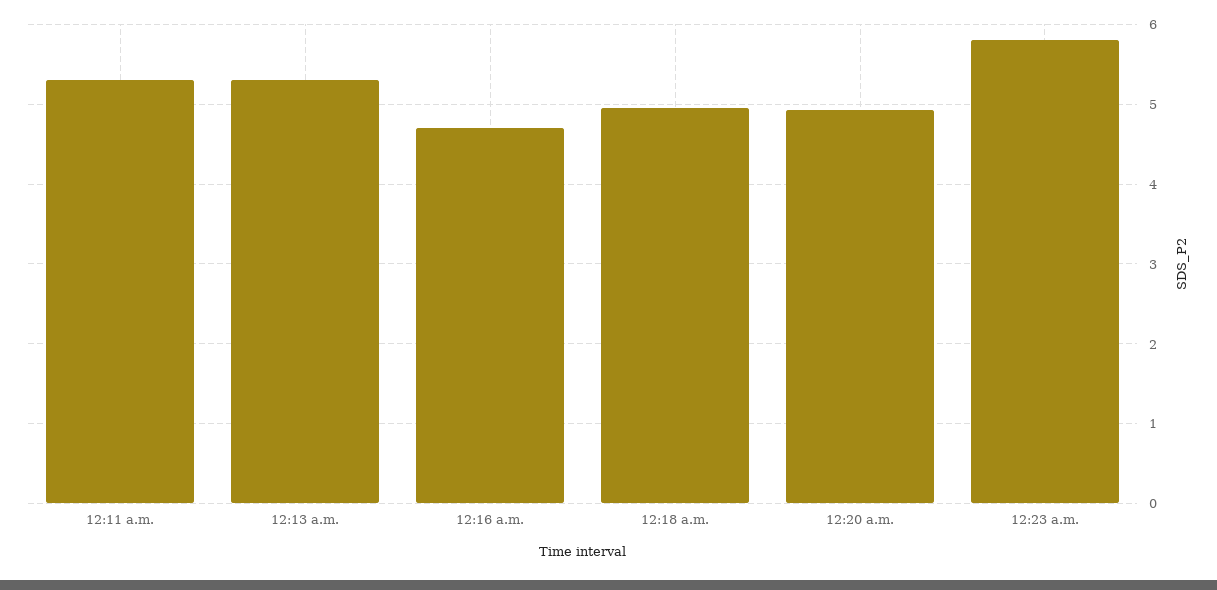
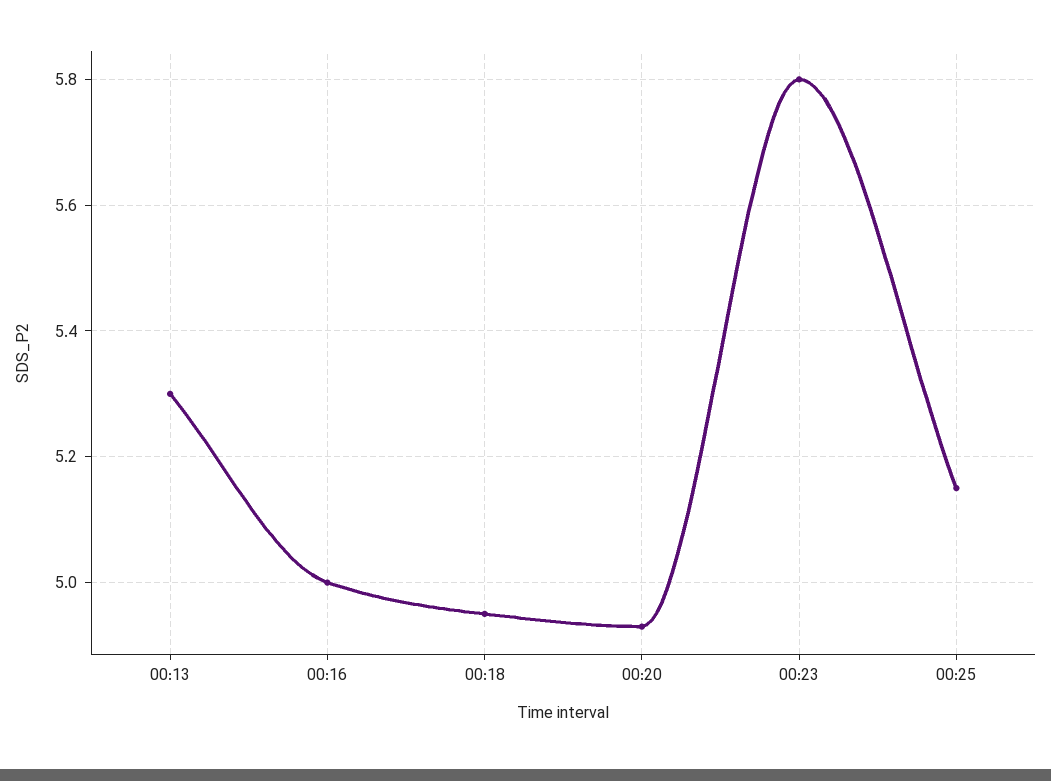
12:11 a.m.: 5.3 -> none
12:16 a.m.: 4.7 -> 5
00:25: none -> 5.15

